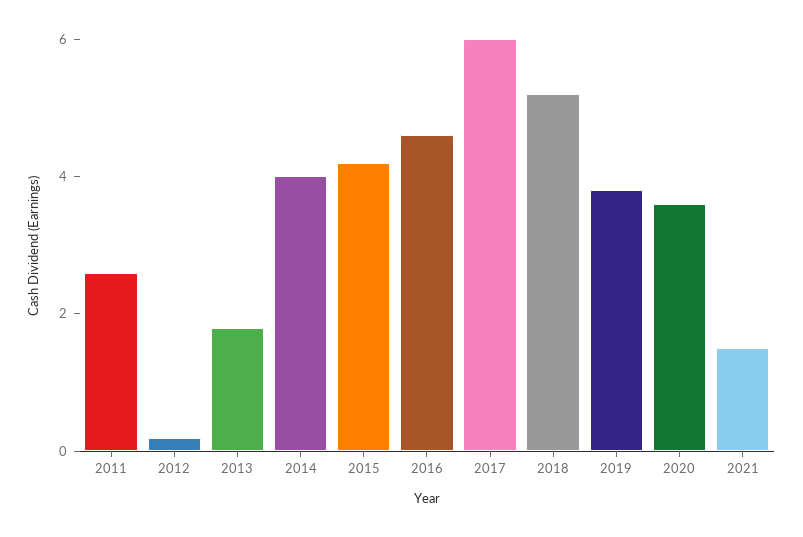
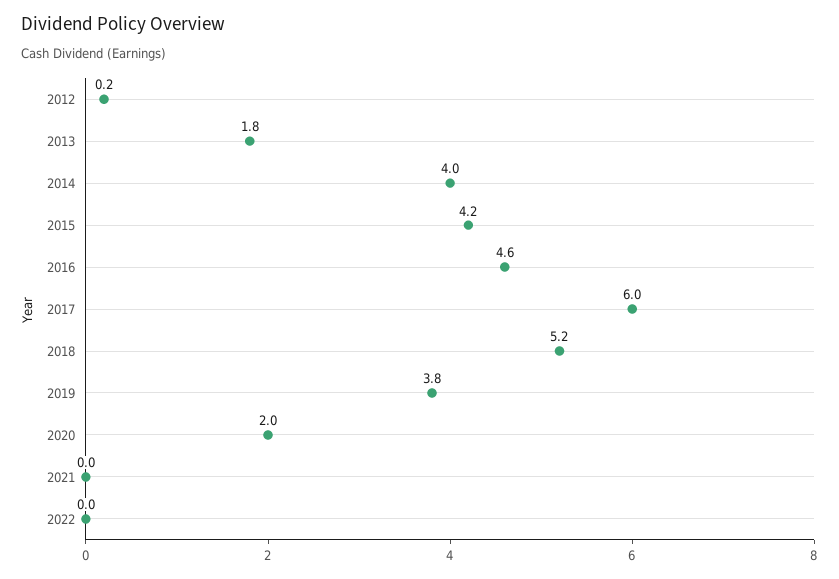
2011: 2.5 -> none
2020: 3.5 -> 2
2021: 1.5 -> 0
2022: none -> 0

